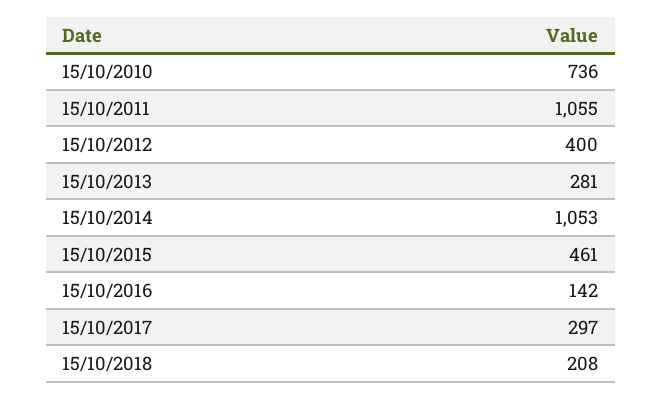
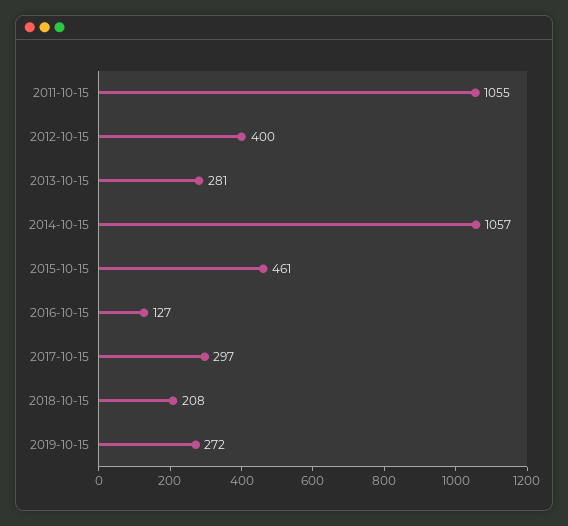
15/10/2010: 736 -> none
15/10/2014: 1053 -> 1057
15/10/2016: 142 -> 127
2019-10-15: none -> 272

